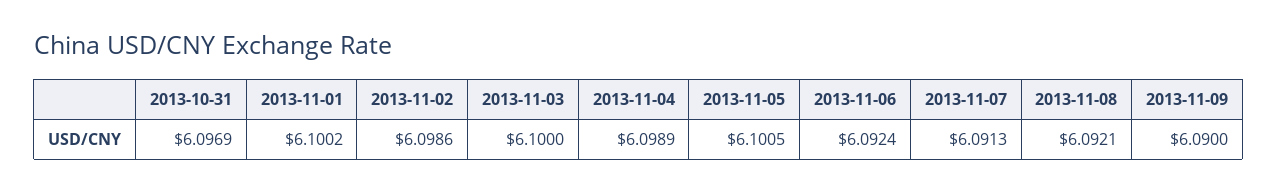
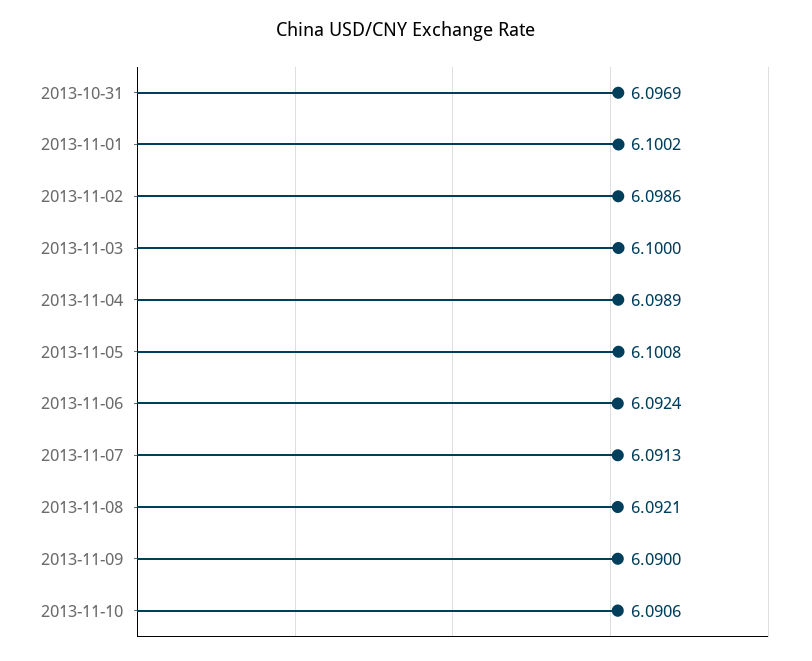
2013-11-05: 6.1005 -> 6.1008
2013-11-10: none -> 6.0906

